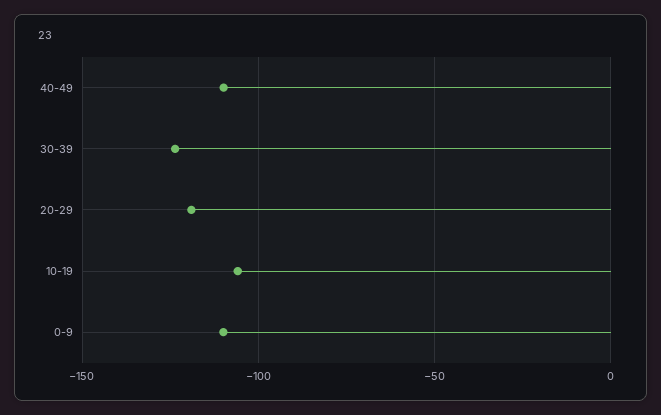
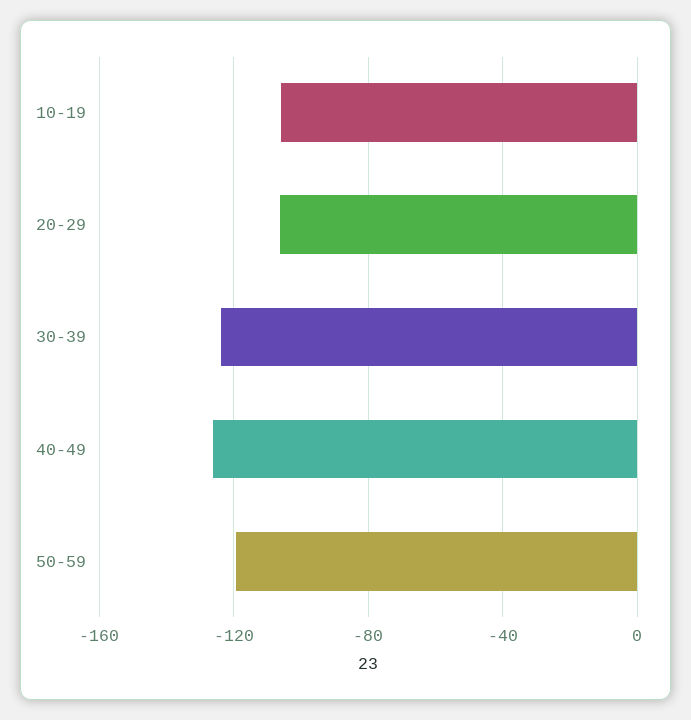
40-49: -110 -> -125
20-29: -120 -> -105
0-9: -110 -> none
50-59: none -> -120

